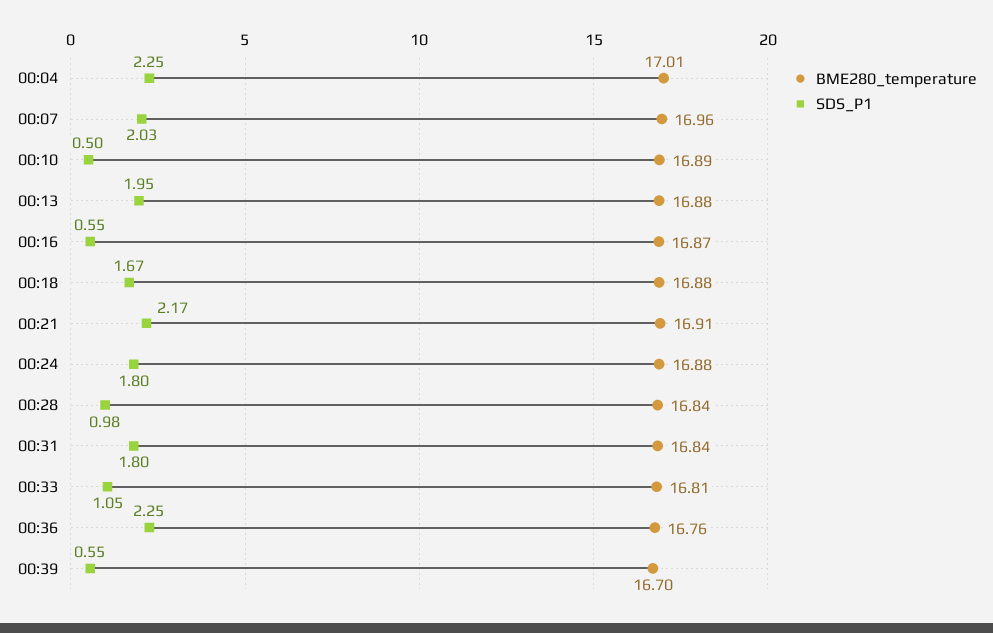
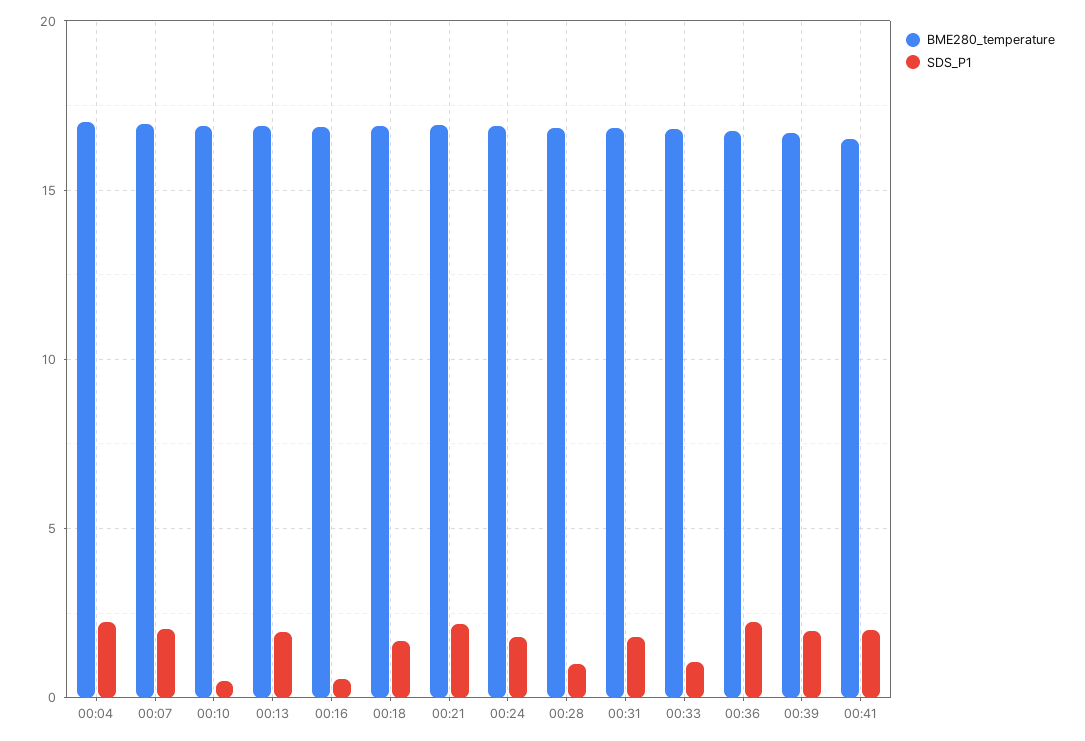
SDS_P1, 00:39: 0.55 -> 2
BME280_temperature, 00:41: none -> 16.5
SDS_P1, 00:41: none -> 2

